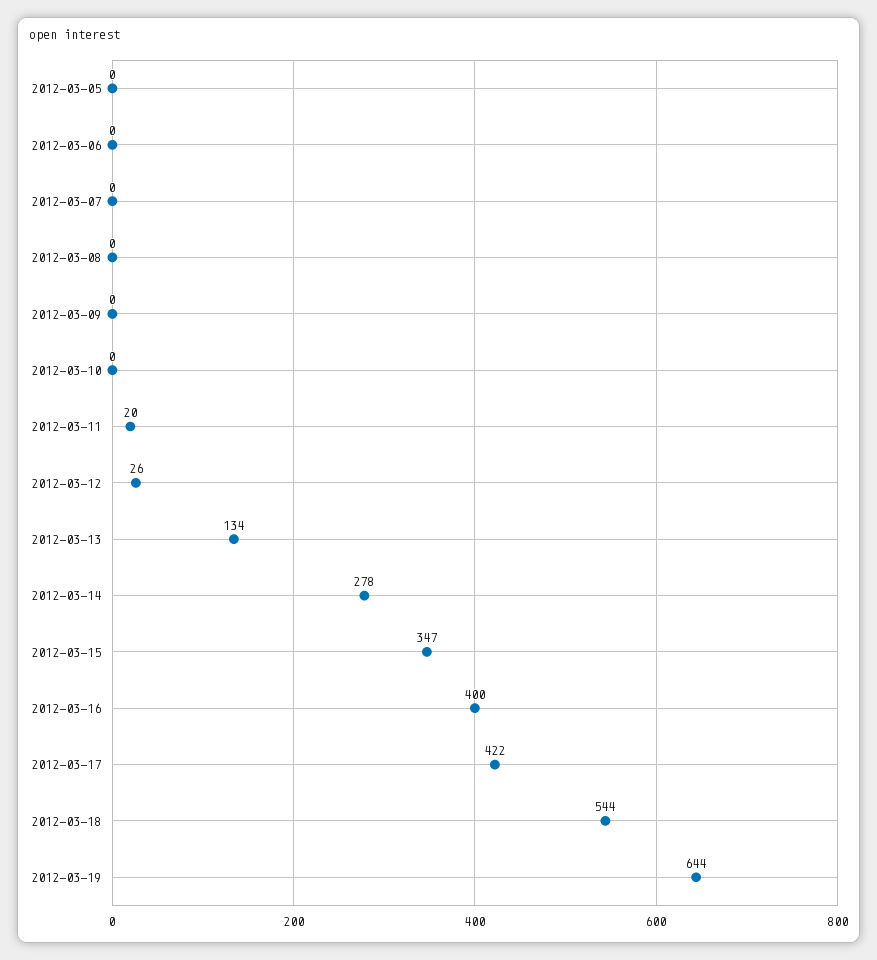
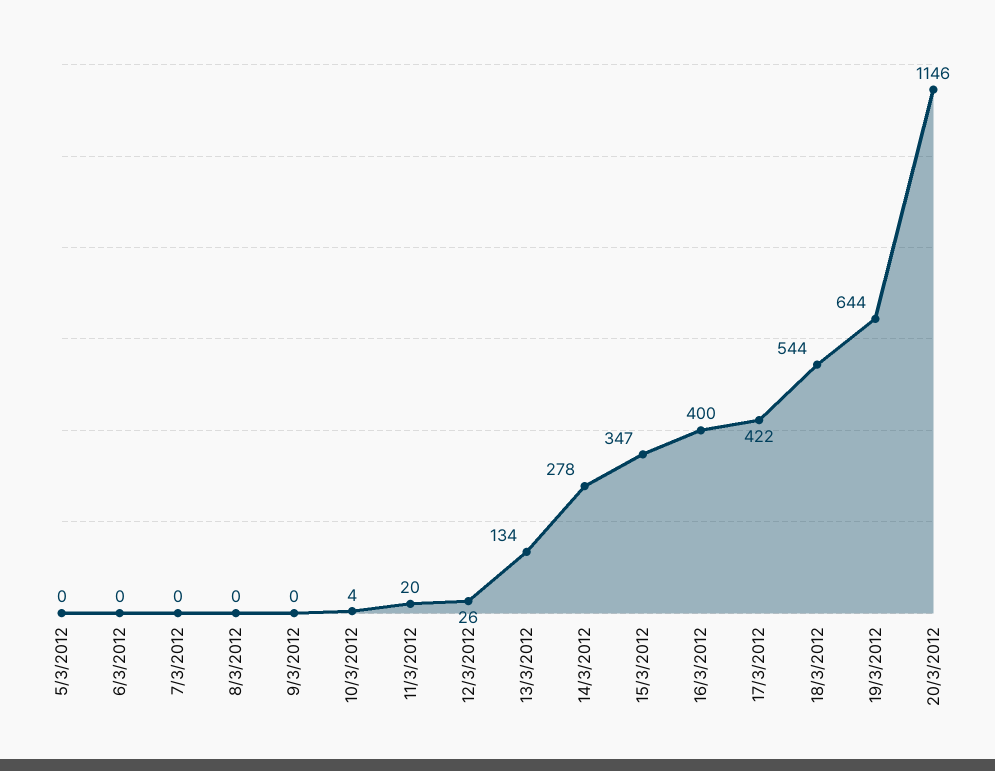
2012-03-10: 0 -> 4
20/3/2012: none -> 1146

